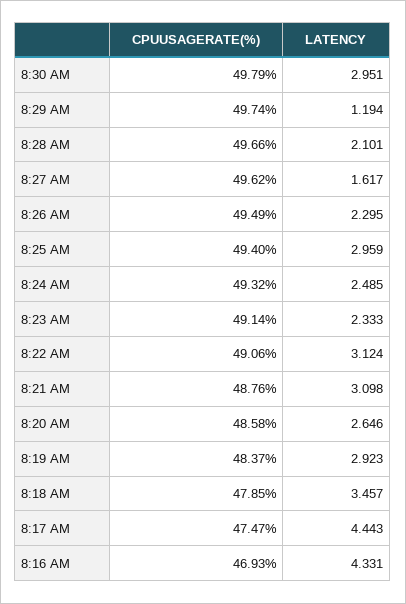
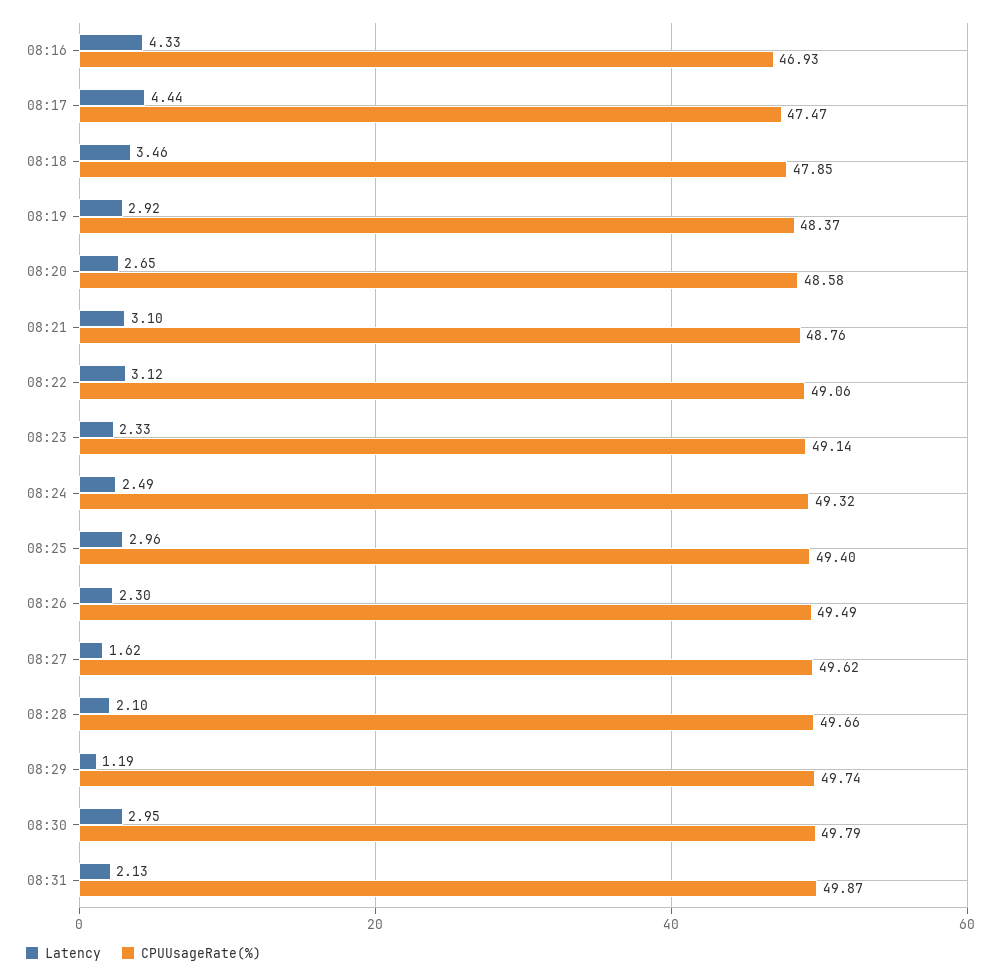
LATENCY, 08:31: none -> 2.13
CPUUSAGERATE(%), 08:31: none -> 49.87

